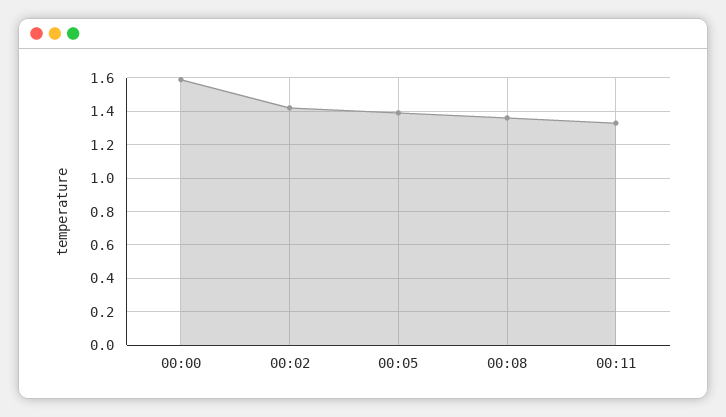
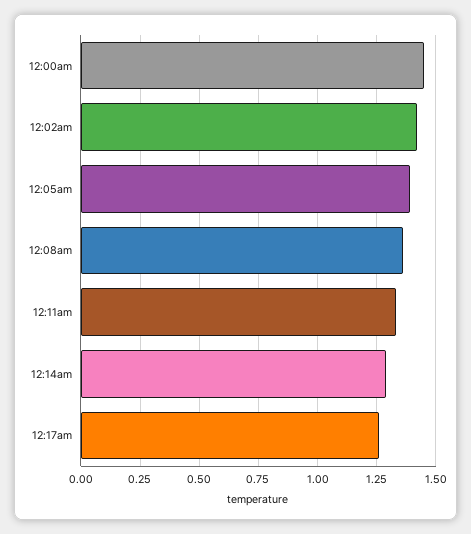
00:00: 1.6 -> 1.45
12:14am: none -> 1.3
12:17am: none -> 1.25

